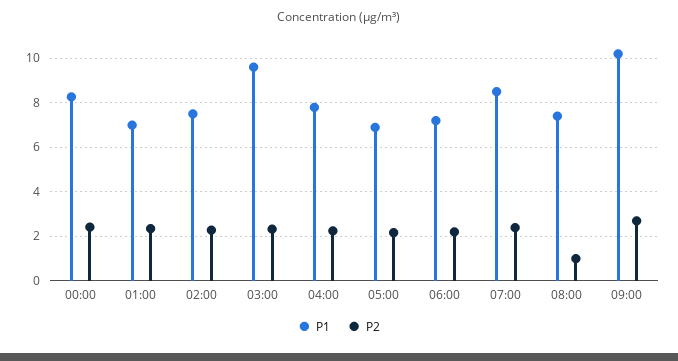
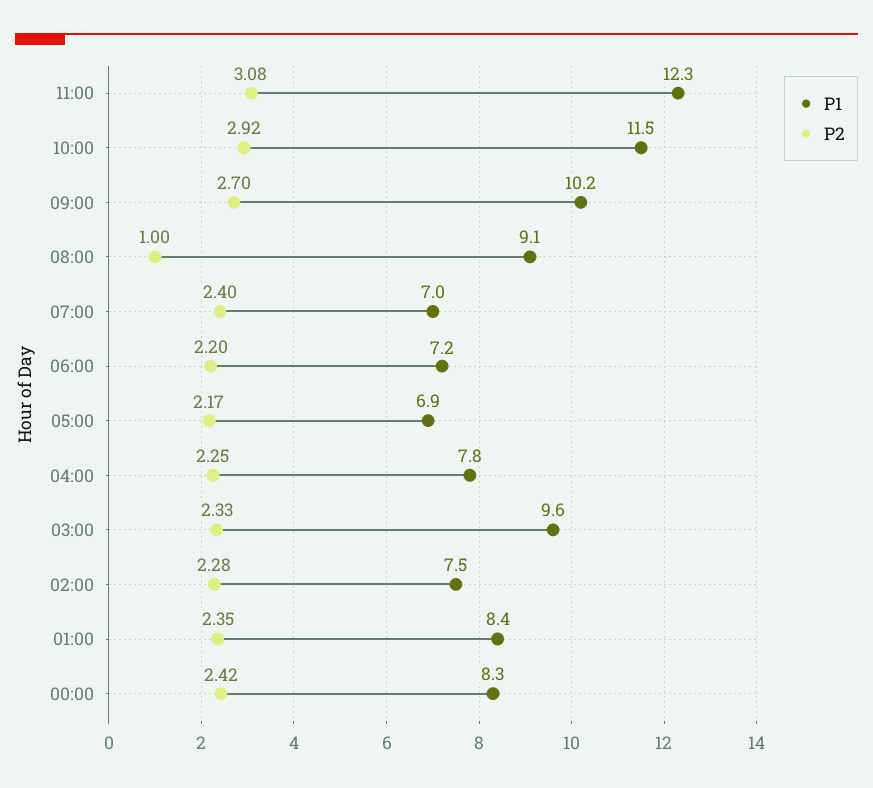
P1, 01:00: 7 -> 8.4
P1, 07:00: 8.5 -> 7
P1, 08:00: 7.5 -> 9.1
P1, 11:00: none -> 12.3
P2, 11:00: none -> 3.08
P1, 10:00: none -> 11.5
P2, 10:00: none -> 2.92

